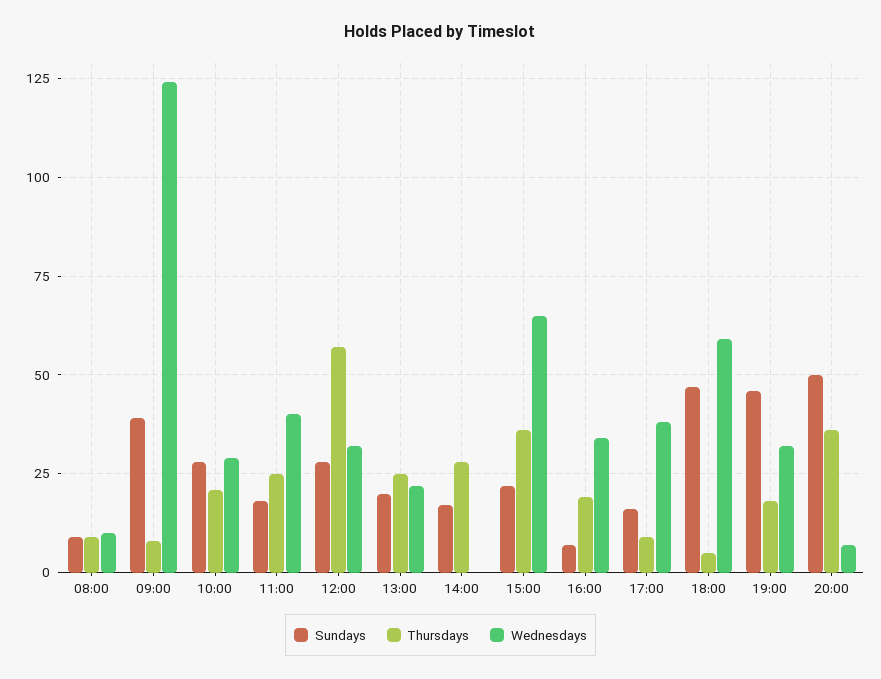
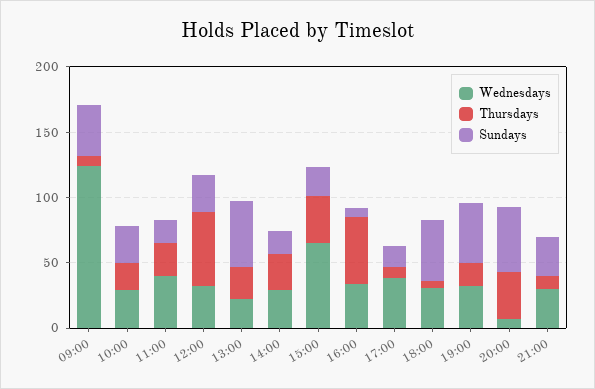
Sundays, 08:00: 10 -> none
Thursdays, 08:00: 10 -> none
Wednesdays, 08:00: 10 -> none
Sundays, 13:00: 20 -> 50
Wednesdays, 14:00: 0 -> 30
Thursdays, 16:00: 20 -> 50
Wednesdays, 18:00: 60 -> 30
Wednesdays, 21:00: none -> 30
Thursdays, 21:00: none -> 10
Sundays, 21:00: none -> 30

